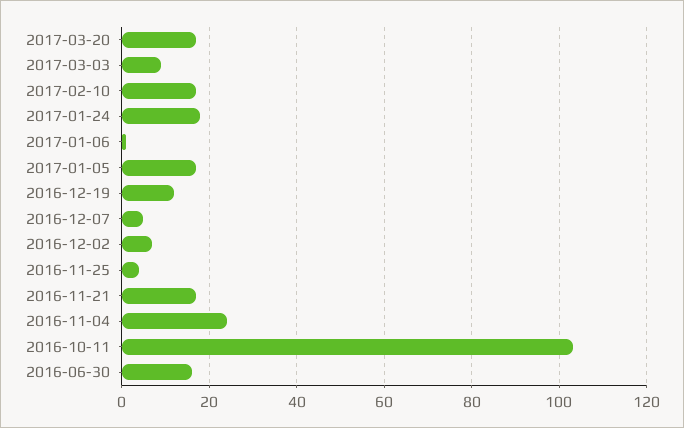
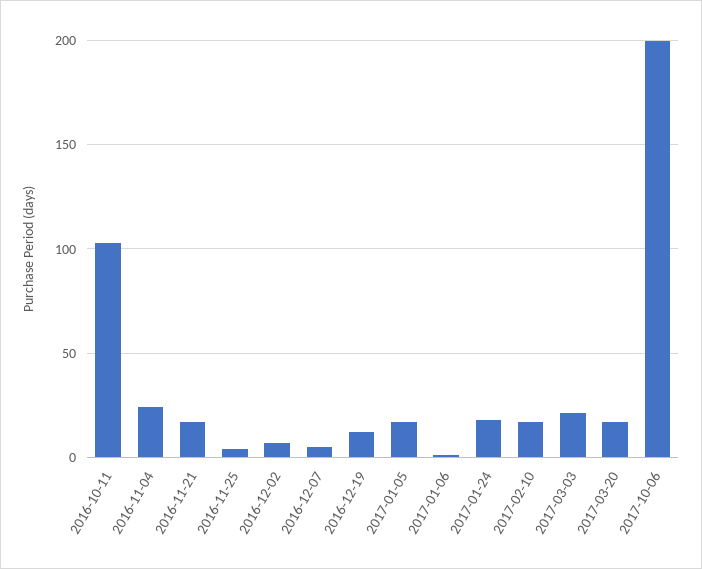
2017-03-03: 10 -> 20
2016-06-30: 15 -> none
2017-10-06: none -> 200

